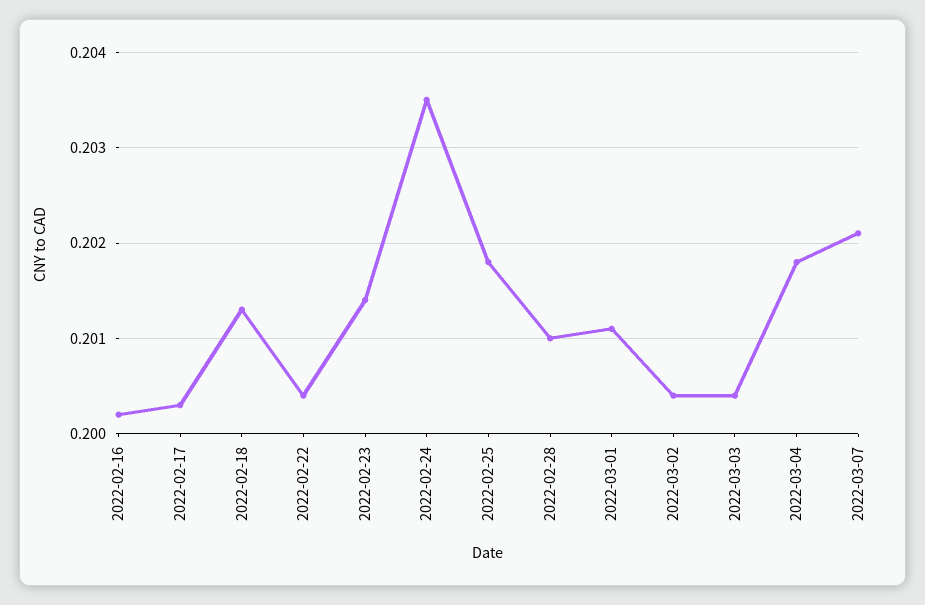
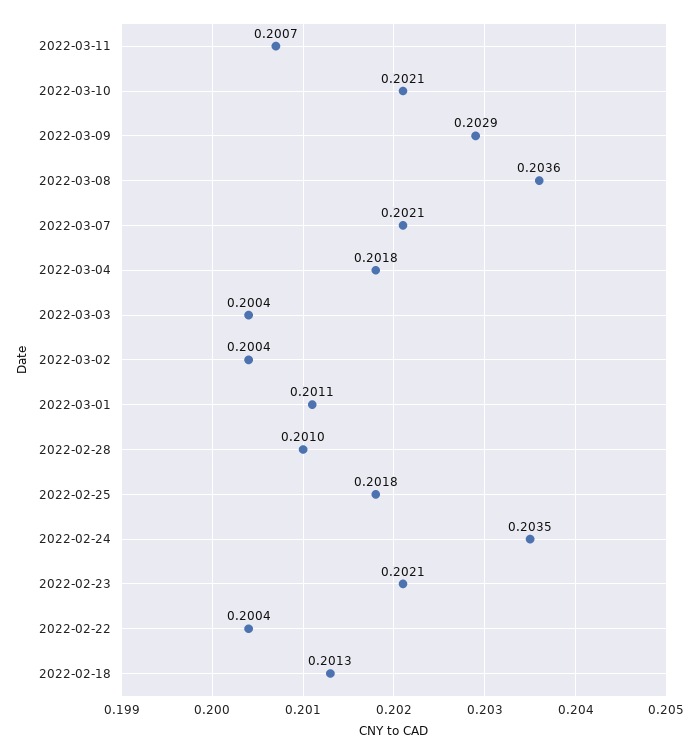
2022-02-16: 0.2002 -> none
2022-02-17: 0.2003 -> none
2022-02-23: 0.2014 -> 0.2021
2022-03-11: none -> 0.2007
2022-03-10: none -> 0.2021
2022-03-09: none -> 0.2029
2022-03-08: none -> 0.2036

